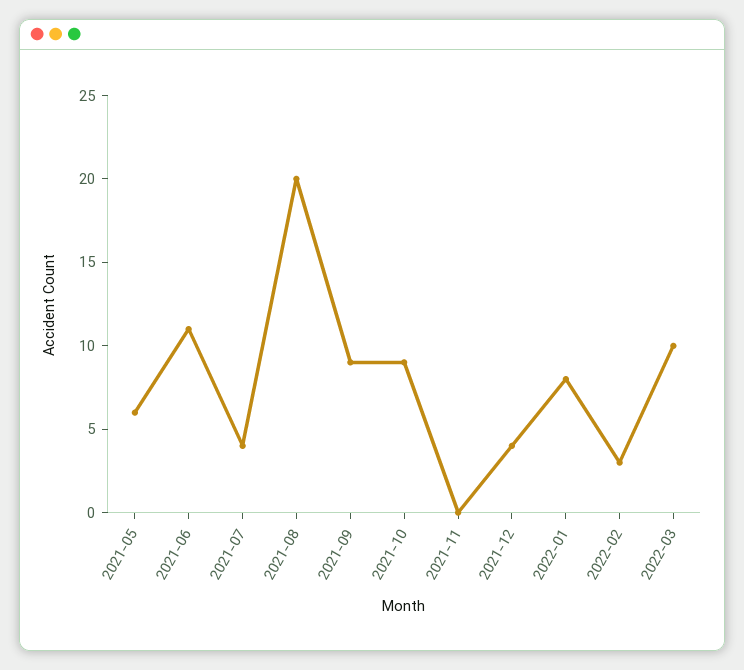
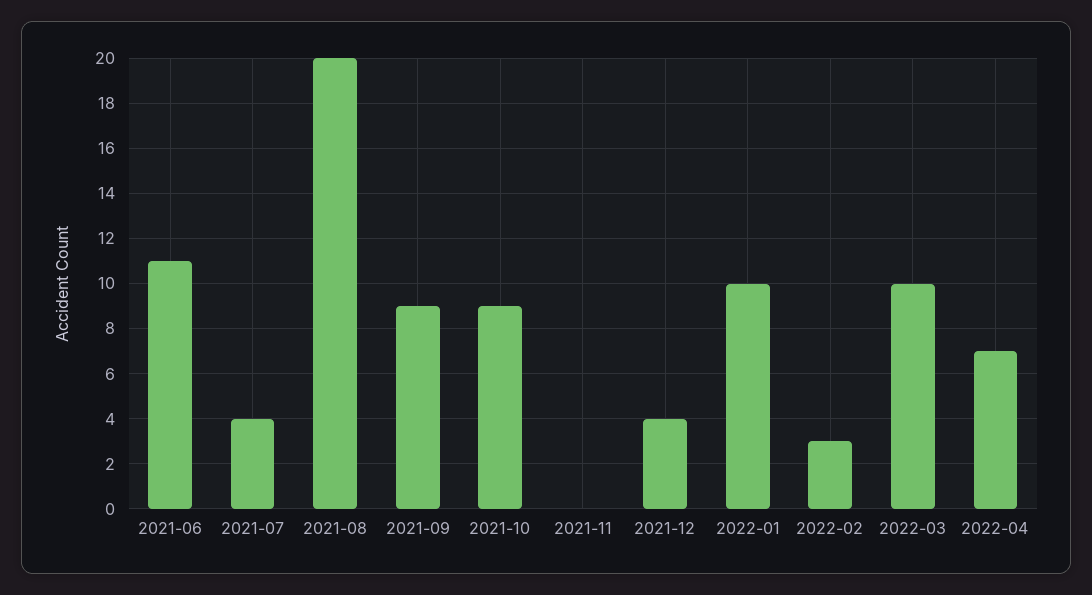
2021-05: 6 -> none
2022-01: 8 -> 10
2022-04: none -> 7

